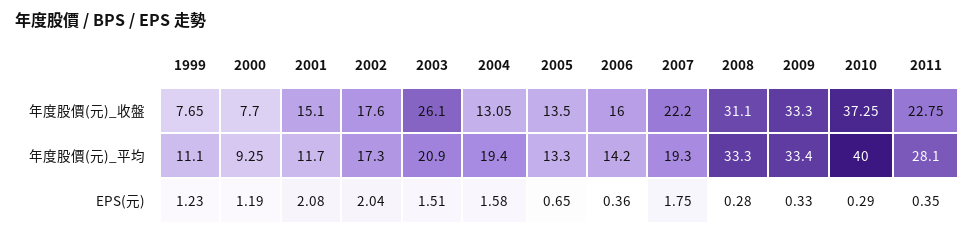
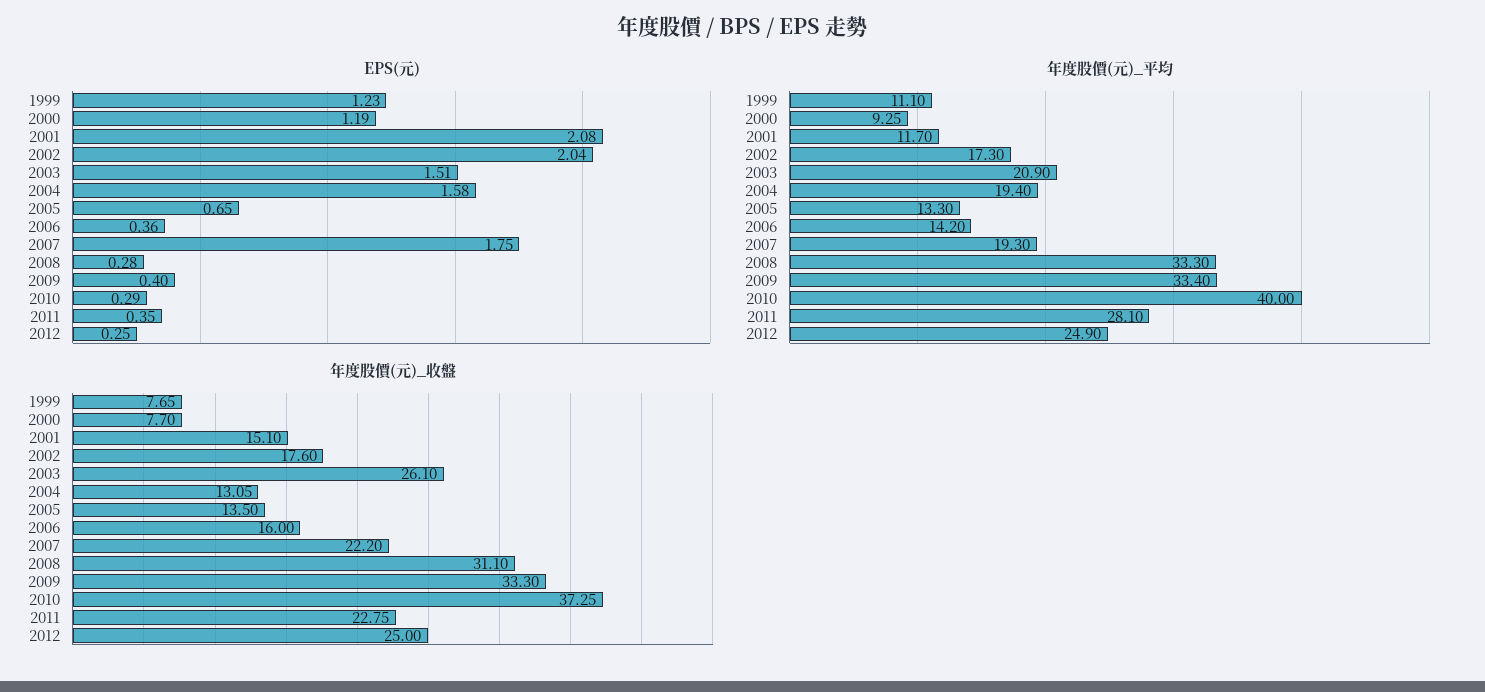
EPS(元), 2009: 0.33 -> 0.4
EPS(元), 2012: none -> 0.25
年度股價(元)_平均, 2012: none -> 24.9
年度股價(元)_收盤, 2012: none -> 25

